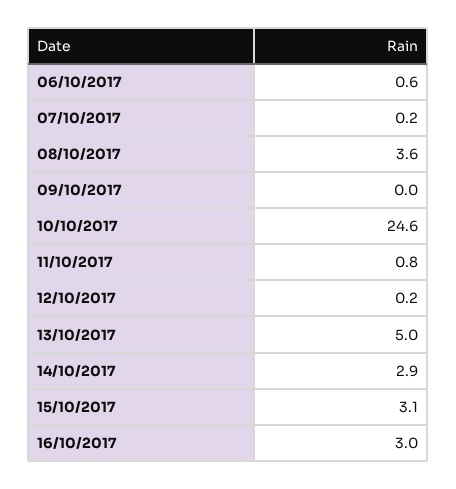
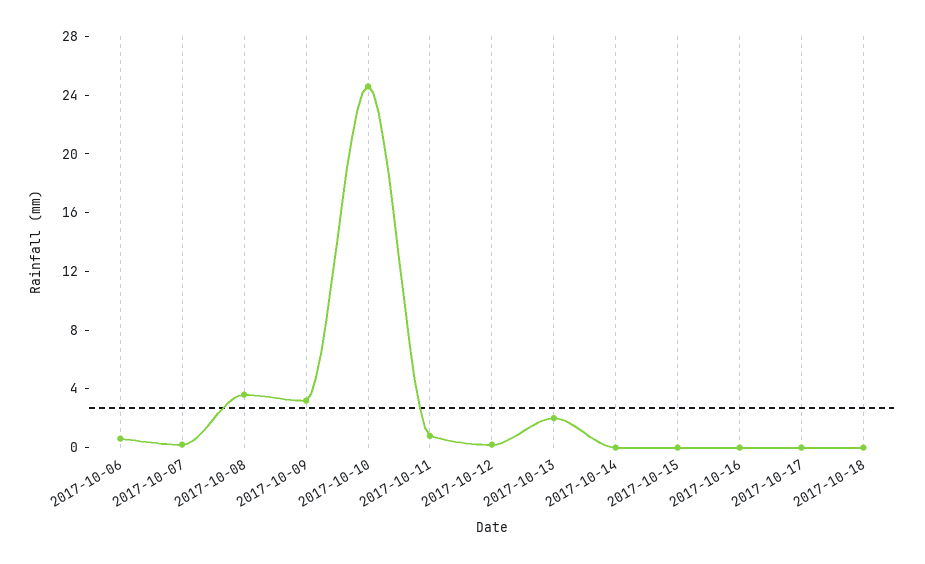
09/10/2017: 0 -> 3
13/10/2017: 5 -> 2
14/10/2017: 2.9 -> 0
15/10/2017: 3.1 -> 0
16/10/2017: 3 -> 0
2017-10-17: none -> 0
2017-10-18: none -> 0

